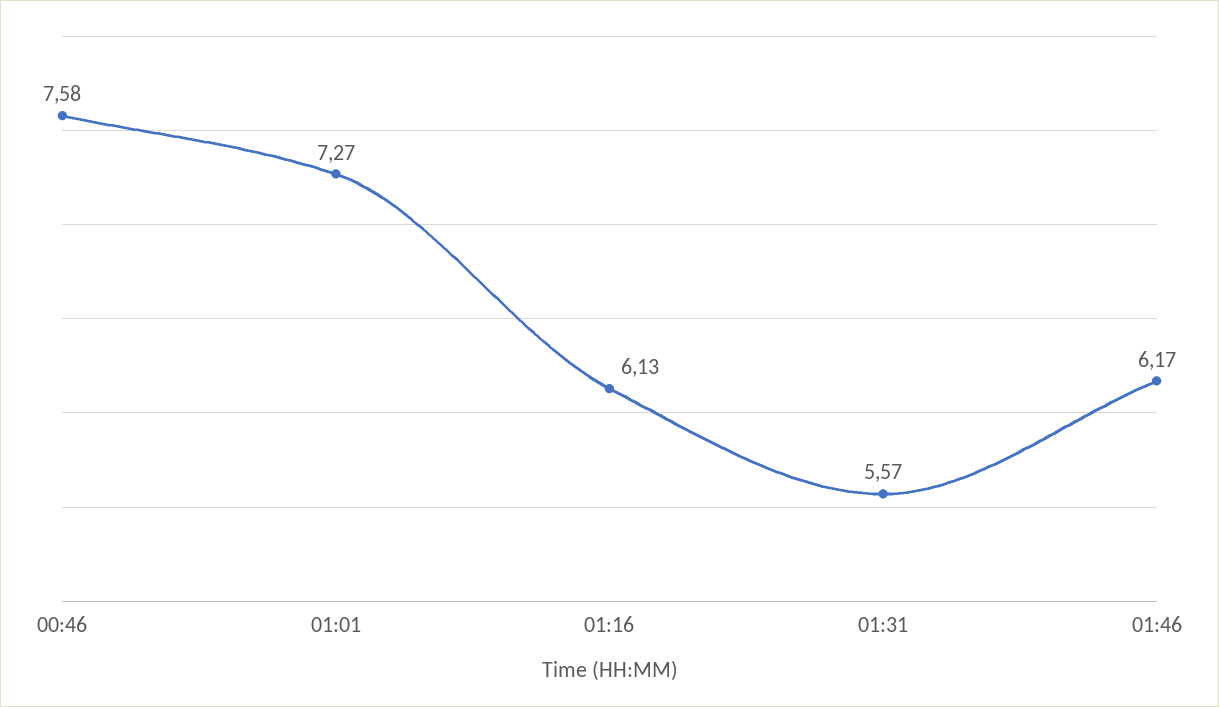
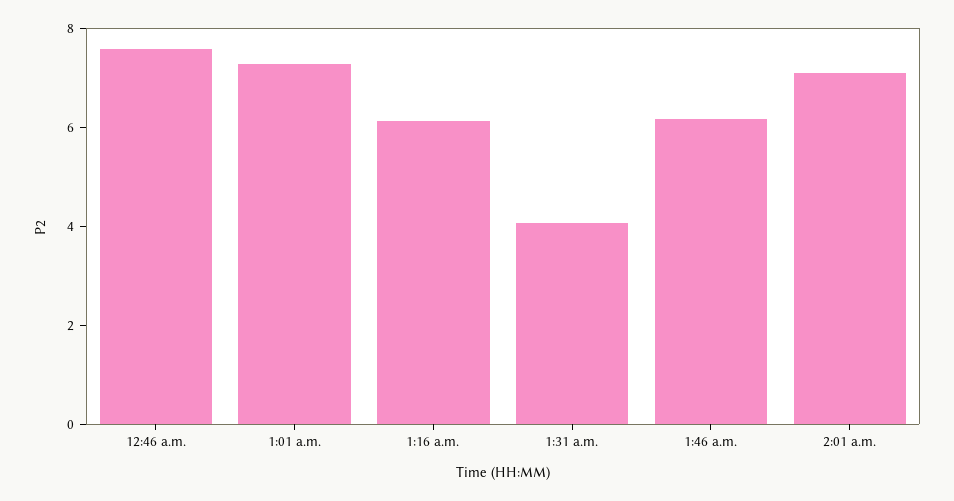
01:31: 5.57 -> 4
2:01 a.m.: none -> 7

